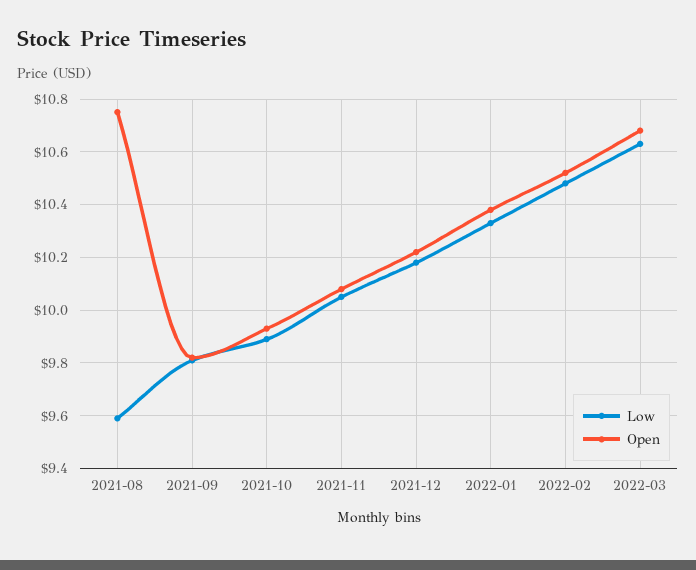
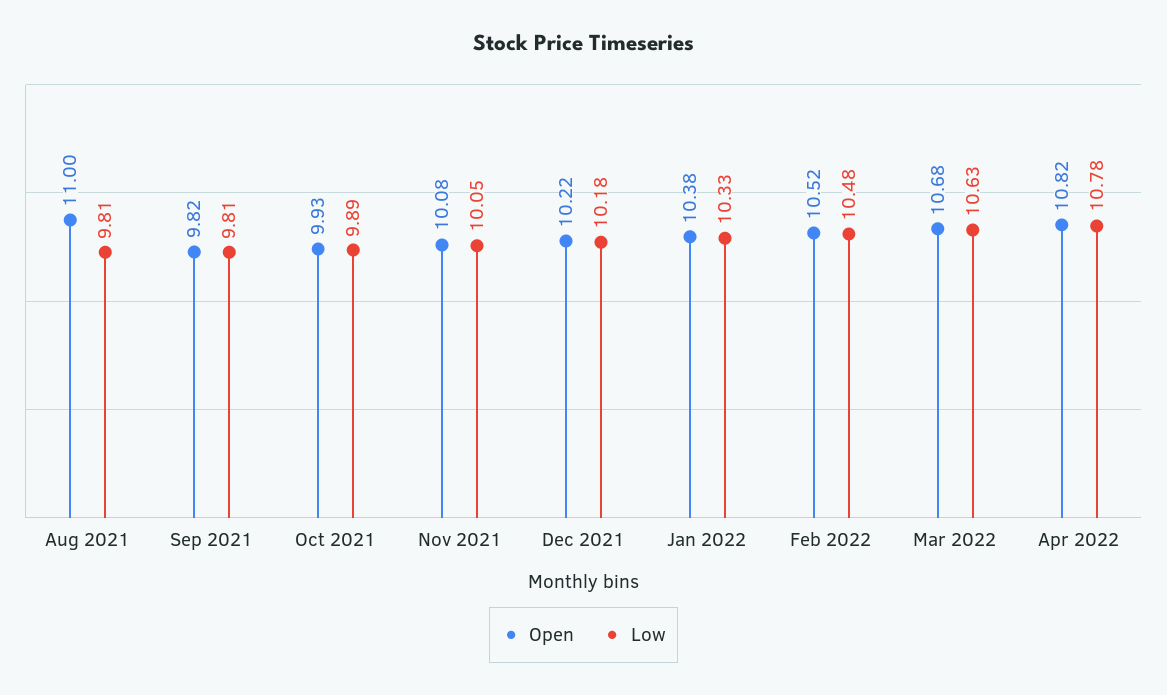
Low, 2021-08: 9.6 -> 9.81
Open, 2021-08: 10.75 -> 11
Open, Apr 2022: none -> 10.82
Low, Apr 2022: none -> 10.78

